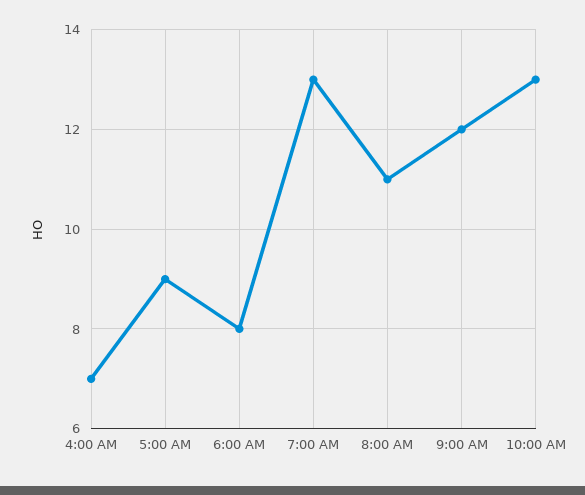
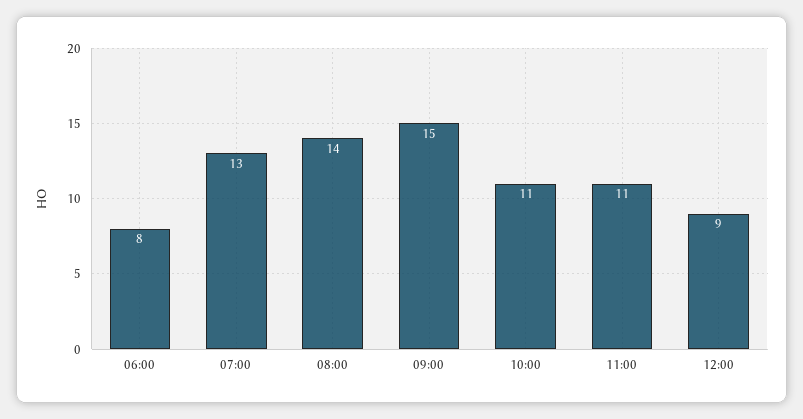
4:00 AM: 7 -> none
5:00 AM: 9 -> none
8:00 AM: 11 -> 14
9:00 AM: 12 -> 15
10:00 AM: 13 -> 11
11:00: none -> 11
12:00: none -> 9

